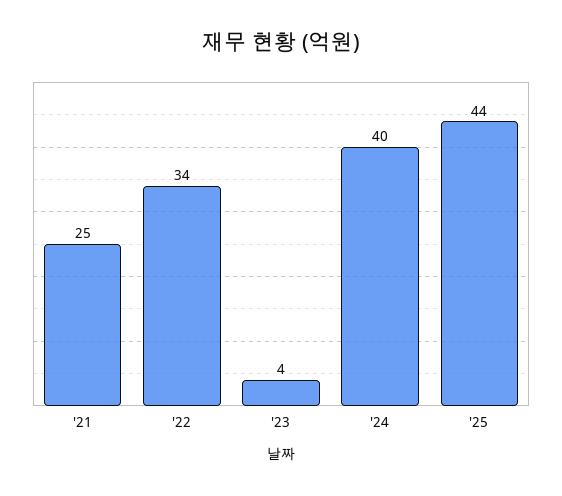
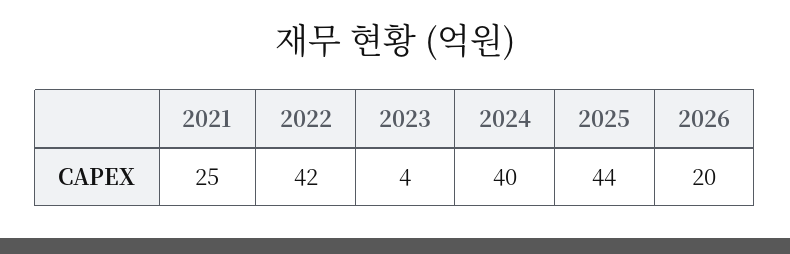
'22: 34 -> 42
2026: none -> 20

